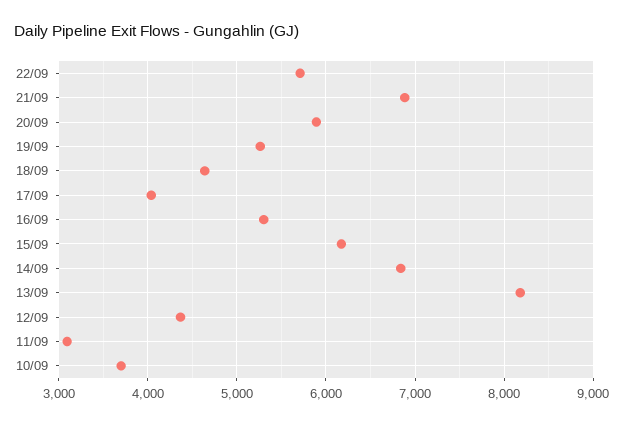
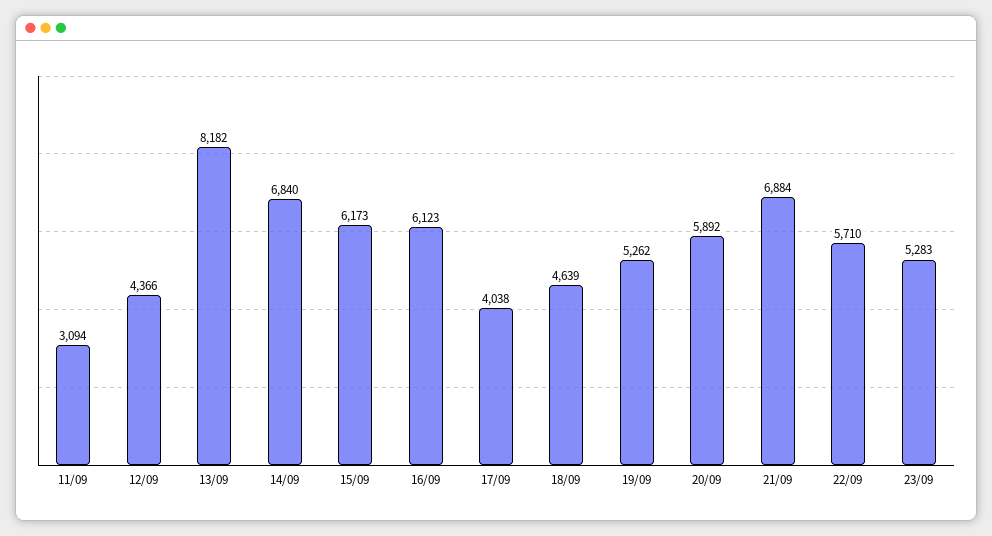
16/09: 5300 -> 6123
10/09: 3700 -> none
23/09: none -> 5283

